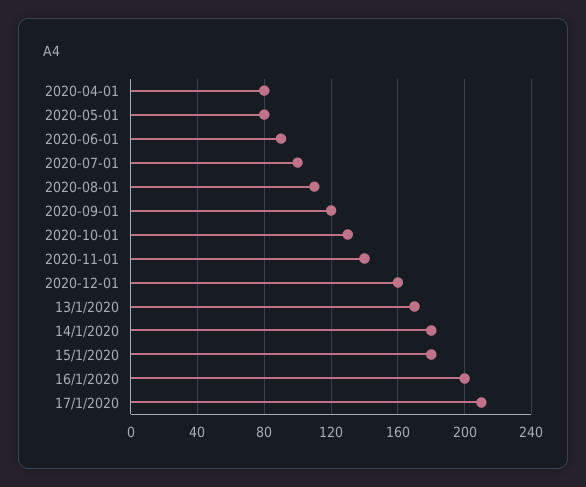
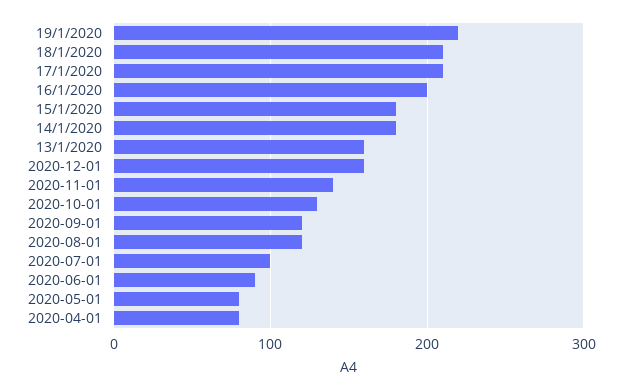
2020-08-01: 110 -> 120
13/1/2020: 170 -> 160
19/1/2020: none -> 220
18/1/2020: none -> 210

